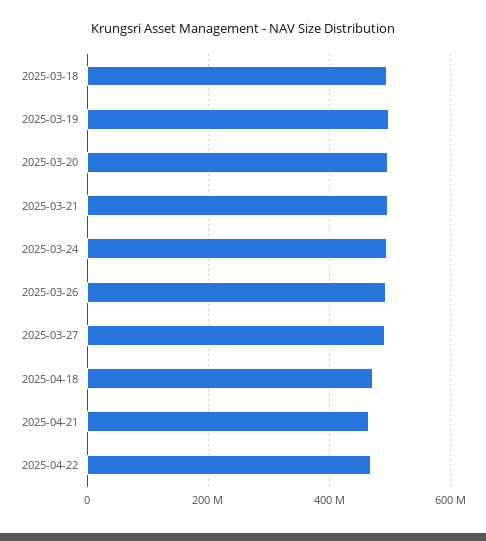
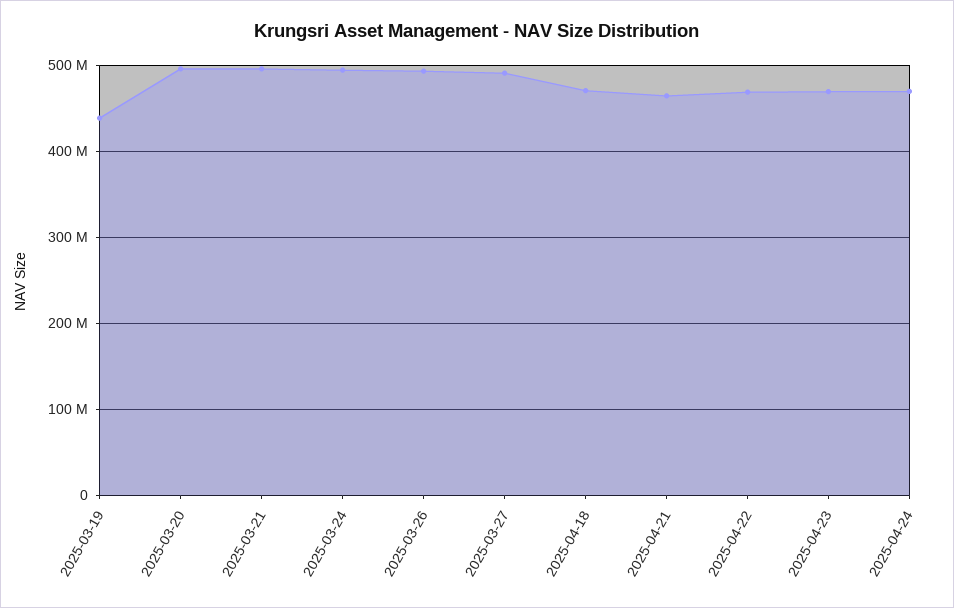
2025-03-18: 500000000 -> none
2025-03-19: 500000000 -> 440000000
2025-04-23: none -> 470000000
2025-04-24: none -> 470000000

